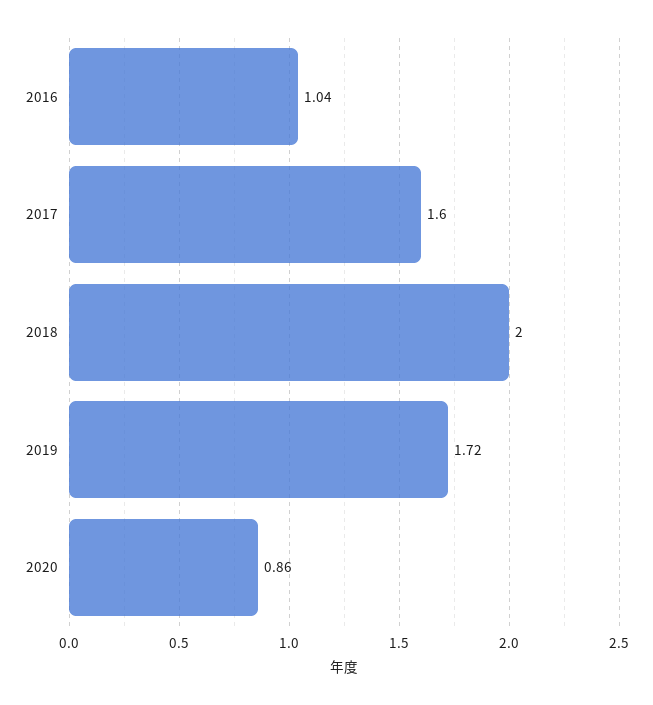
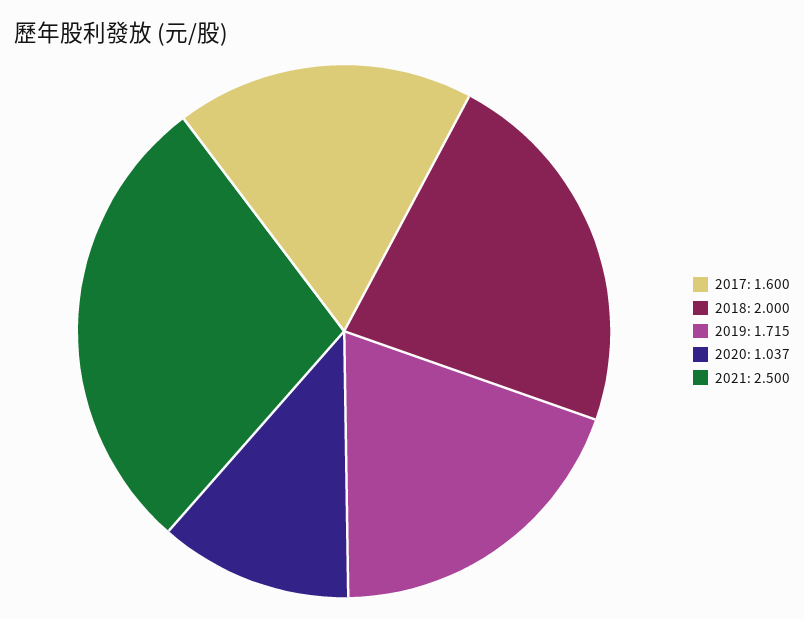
2016: 1.04 -> none
2020: 0.86 -> 1.037
2021: none -> 2.5

